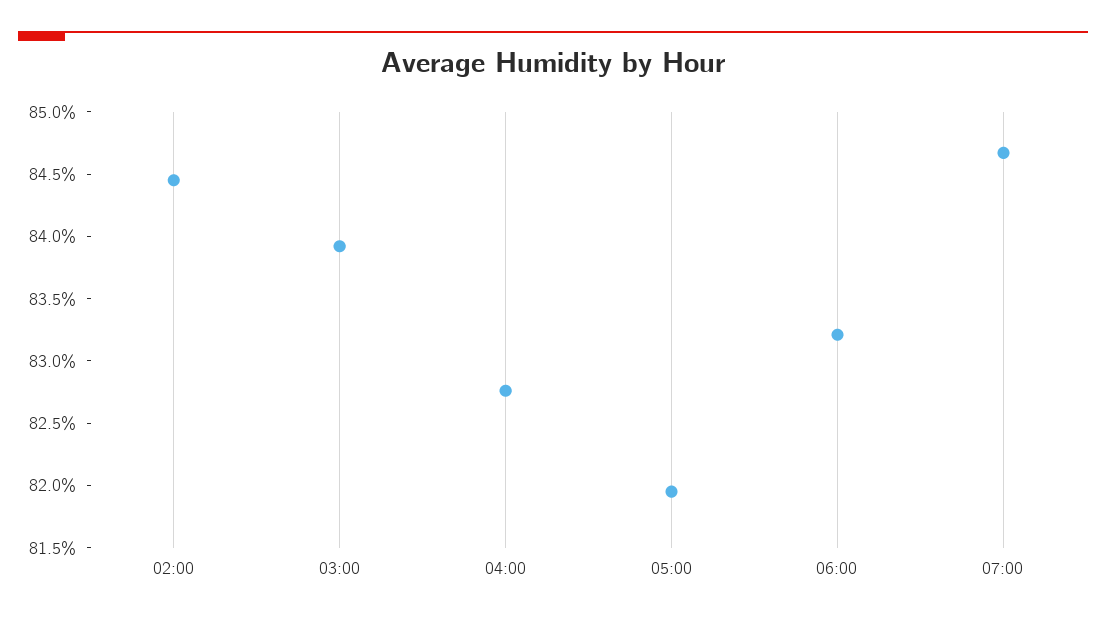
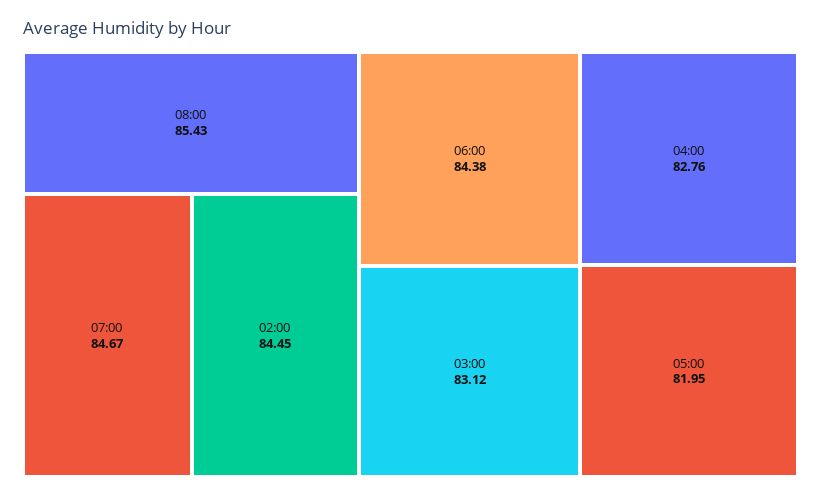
03:00: 83.9 -> 83.12
06:00: 83.2 -> 84.38
08:00: none -> 85.43

